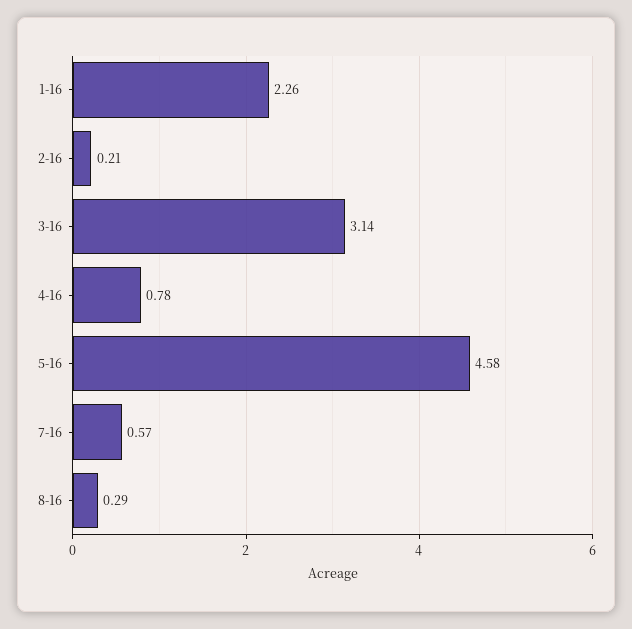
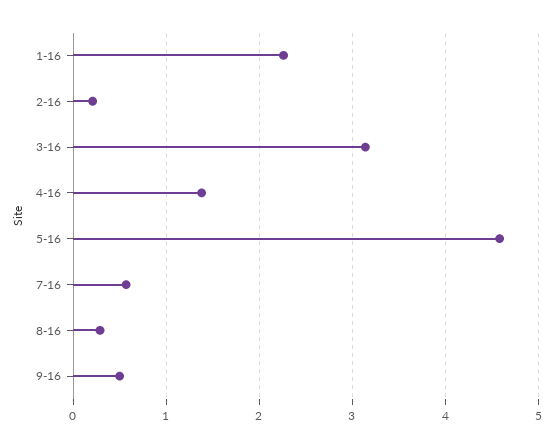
4-16: 0.78 -> 1.4
9-16: none -> 0.5

